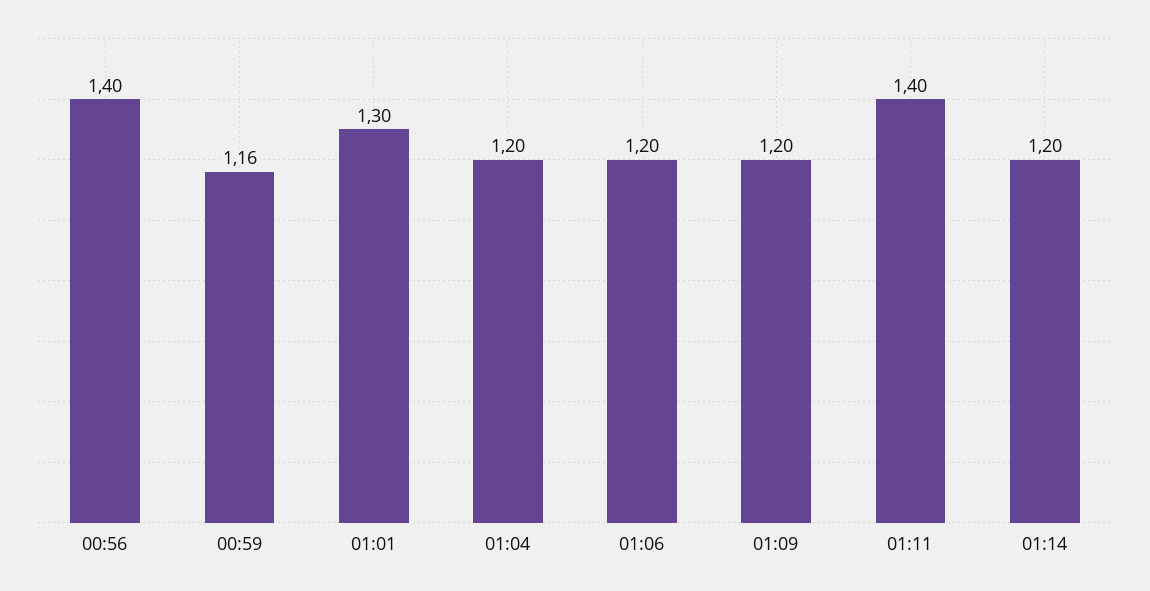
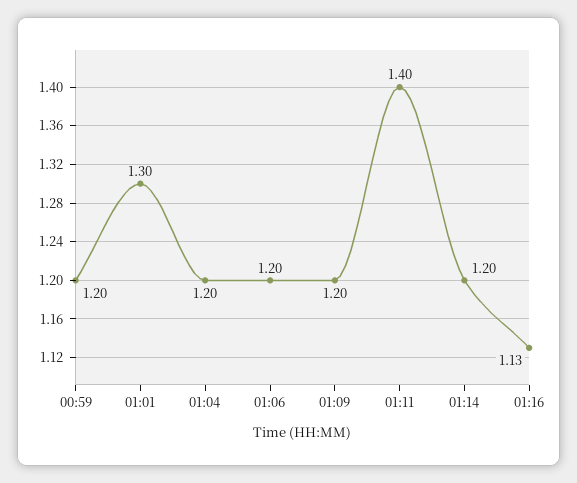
00:56: 1.4 -> none
00:59: 1.16 -> 1.2
01:16: none -> 1.13

